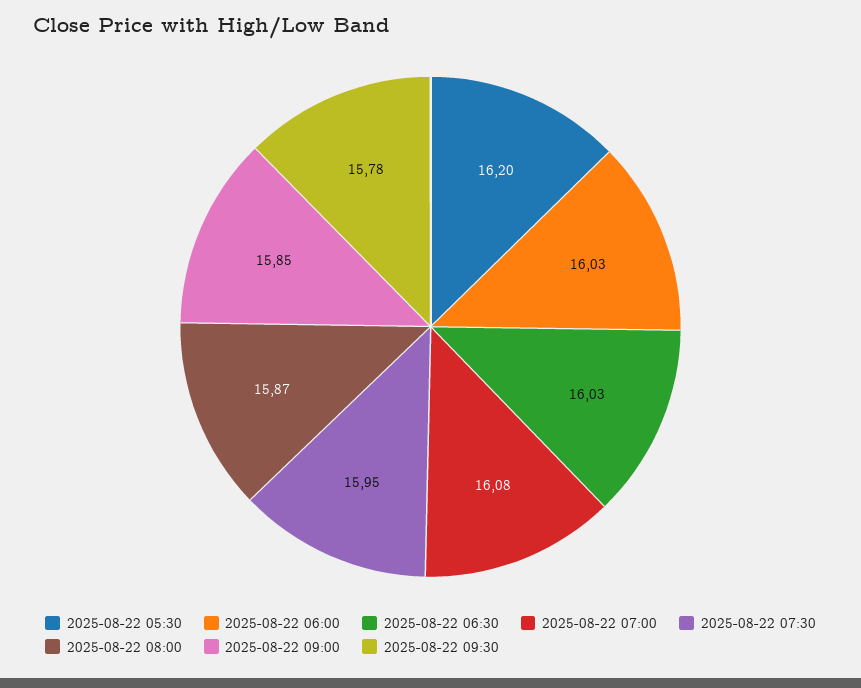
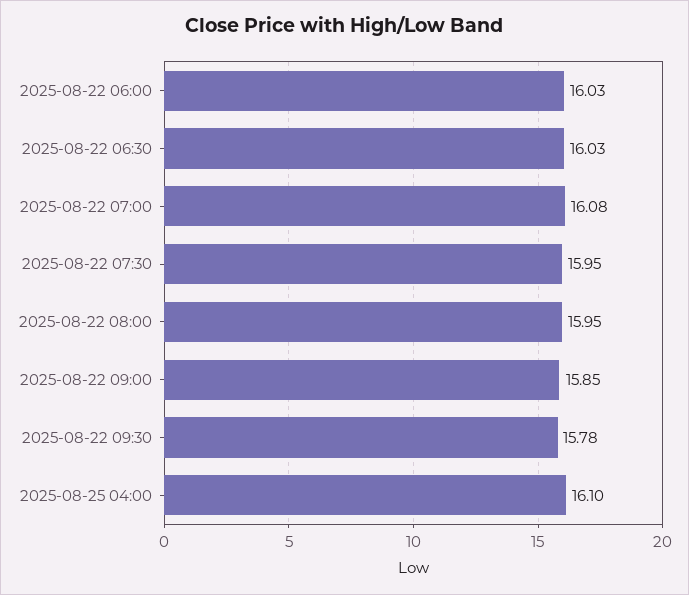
2025-08-22 05:30: 16.2 -> none
2025-08-22 08:00: 15.87 -> 15.95
2025-08-25 04:00: none -> 16.1

